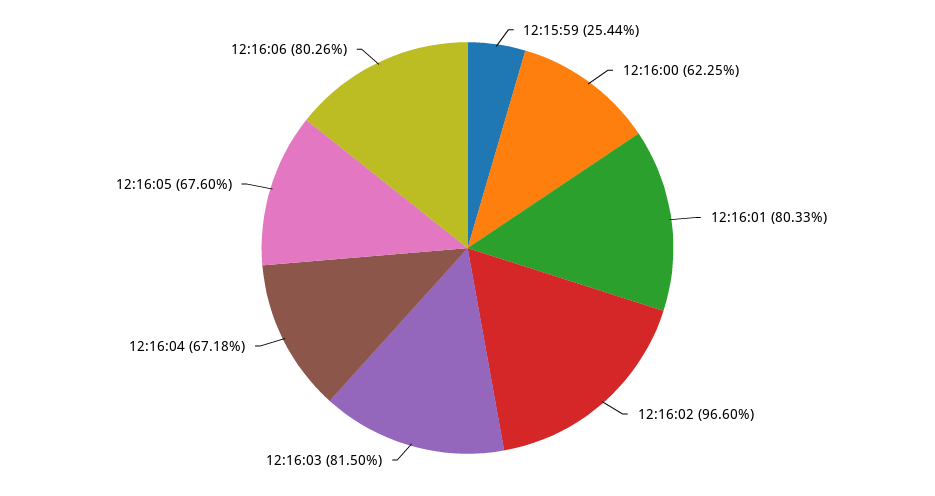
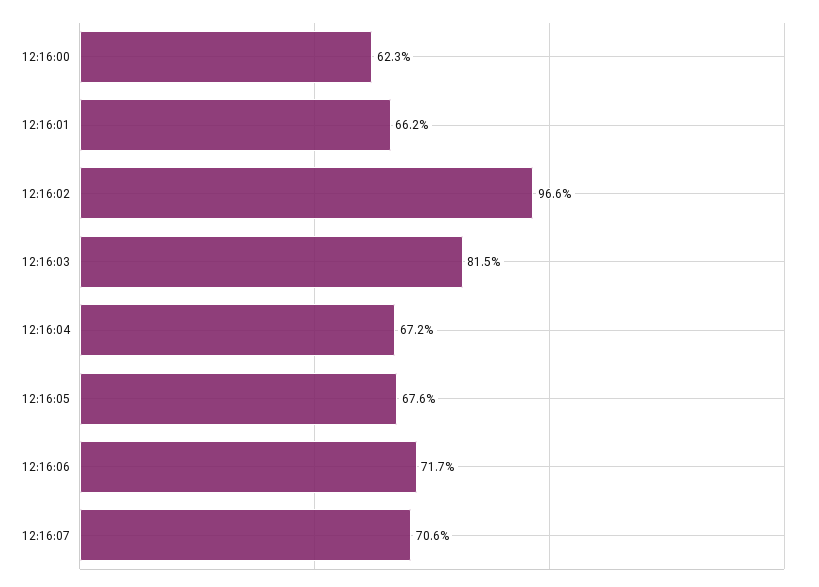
12:15:59: 25.44 -> none
12:16:01: 80.33 -> 66.2
12:16:06: 80.26 -> 71.7
12:16:07: none -> 70.6

